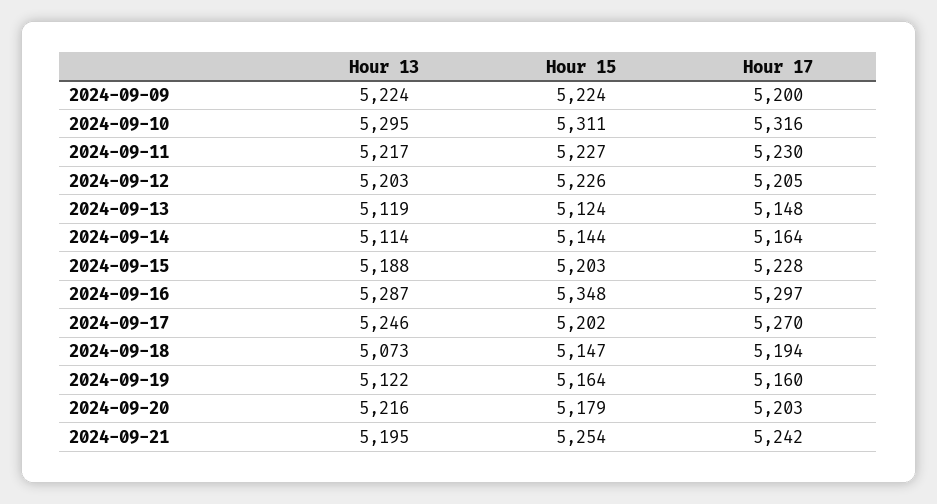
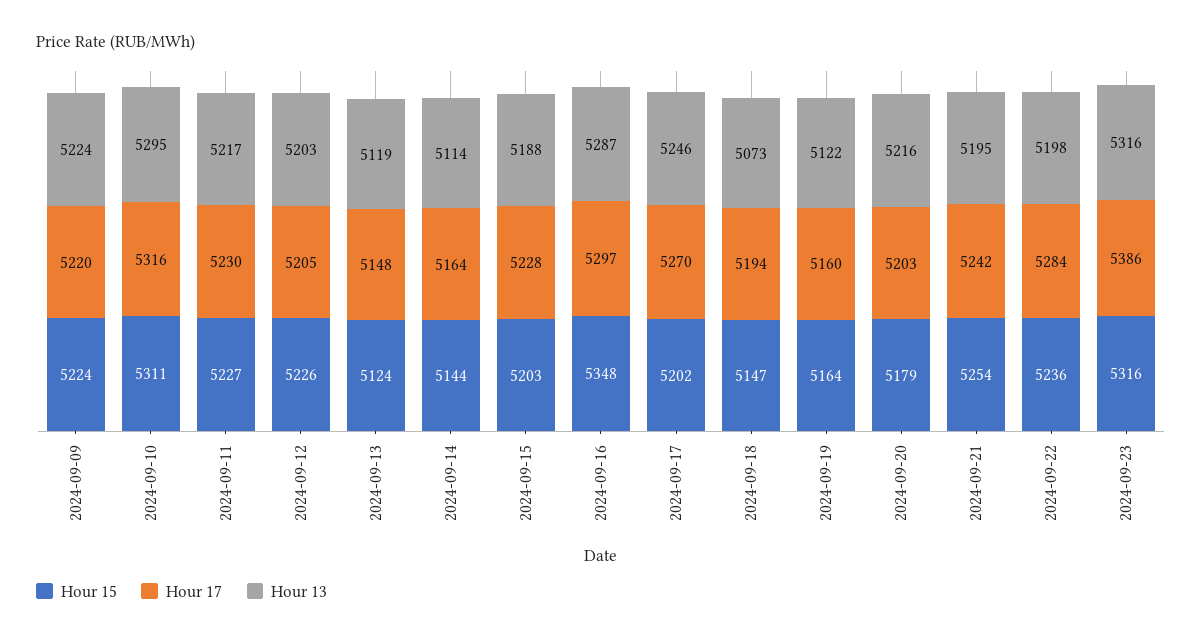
Hour 17, 2024-09-09: 5200 -> 5220
Hour 15, 2024-09-22: none -> 5236
Hour 17, 2024-09-22: none -> 5284
Hour 13, 2024-09-22: none -> 5198
Hour 15, 2024-09-23: none -> 5316
Hour 17, 2024-09-23: none -> 5386
Hour 13, 2024-09-23: none -> 5316

